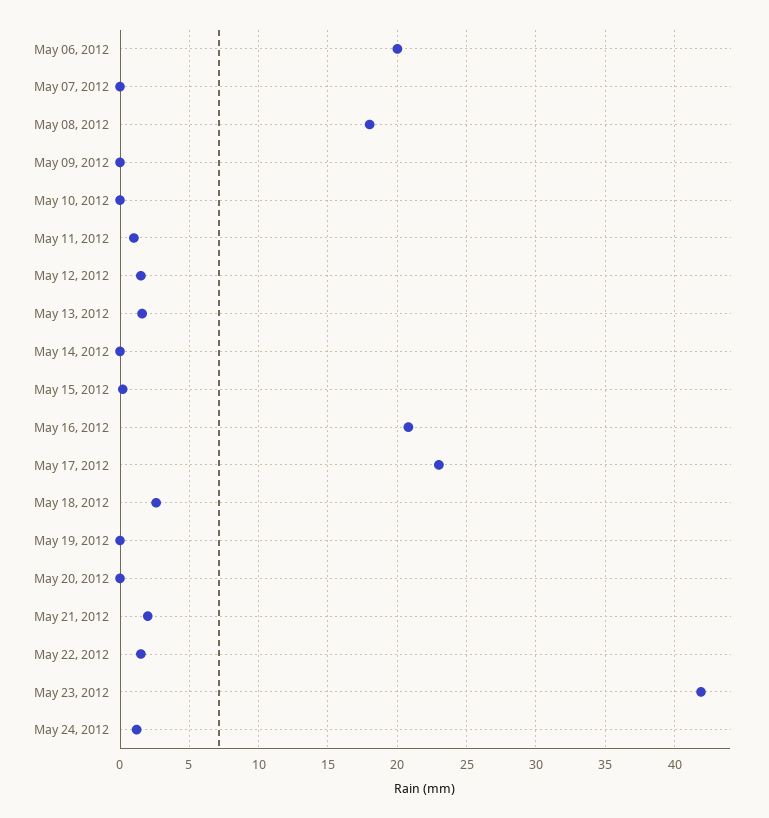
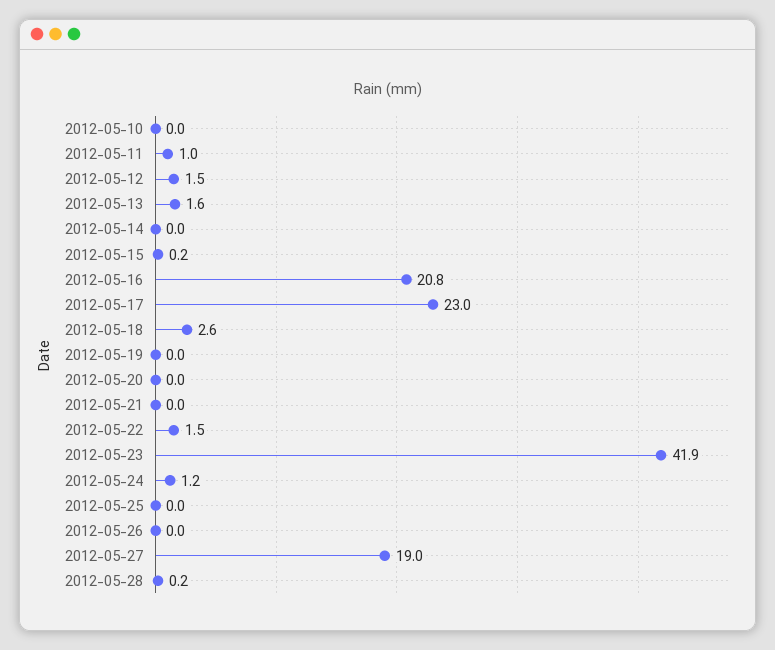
May 06, 2012: 20 -> none
May 07, 2012: 0 -> none
May 08, 2012: 18 -> none
May 09, 2012: 0 -> none
May 21, 2012: 2 -> 0
2012-05-25: none -> 0
2012-05-26: none -> 0
2012-05-27: none -> 19
2012-05-28: none -> 0.2

